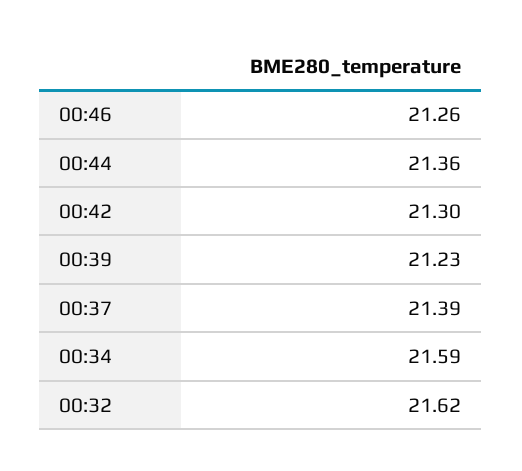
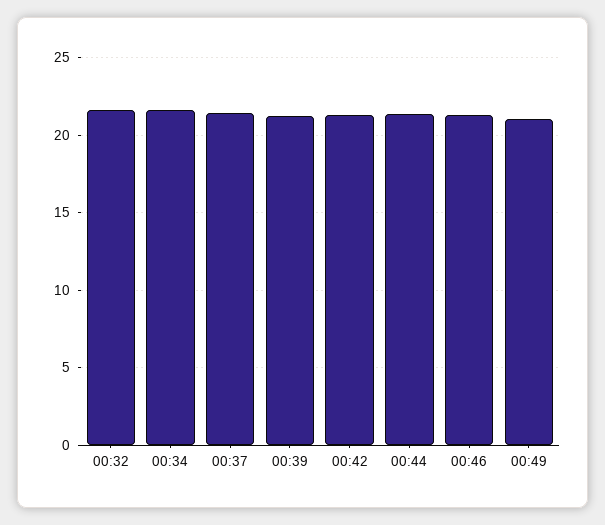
00:49: none -> 21

